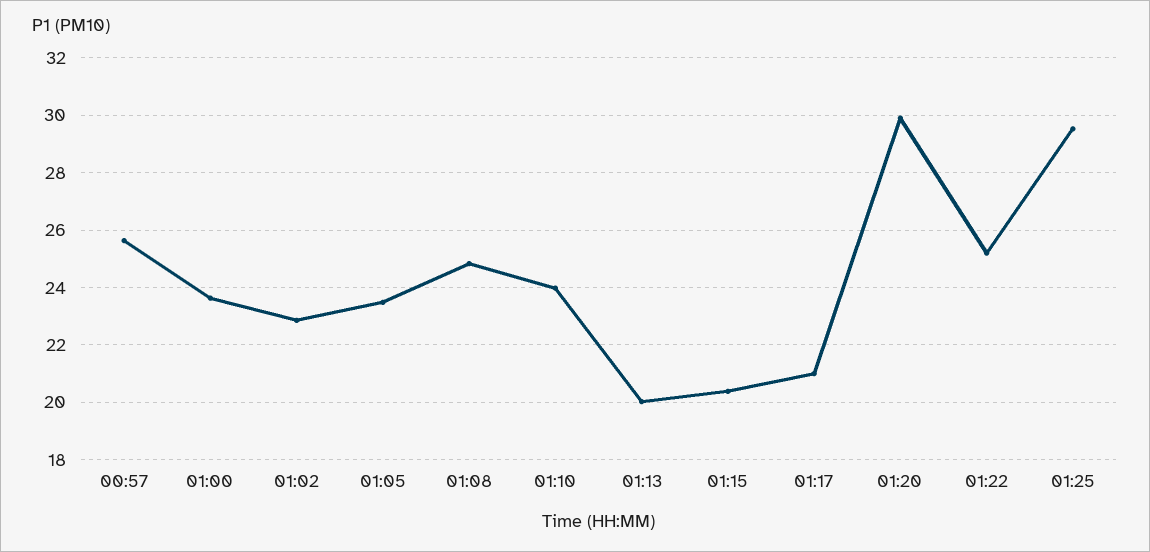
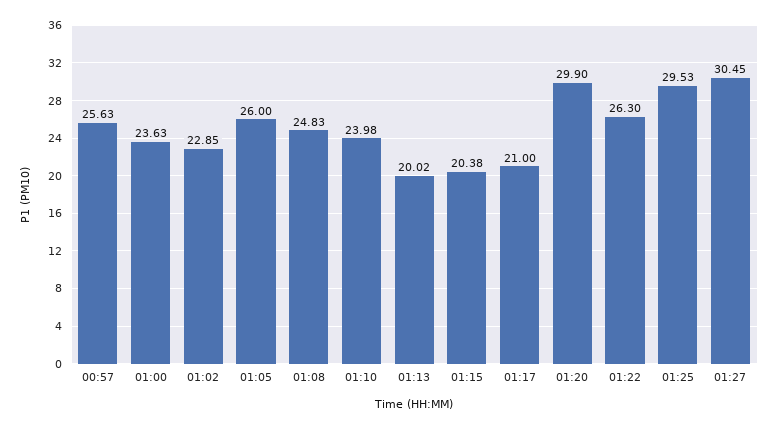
01:05: 23.5 -> 26
01:22: 25.25 -> 26.3
01:27: none -> 30.45

